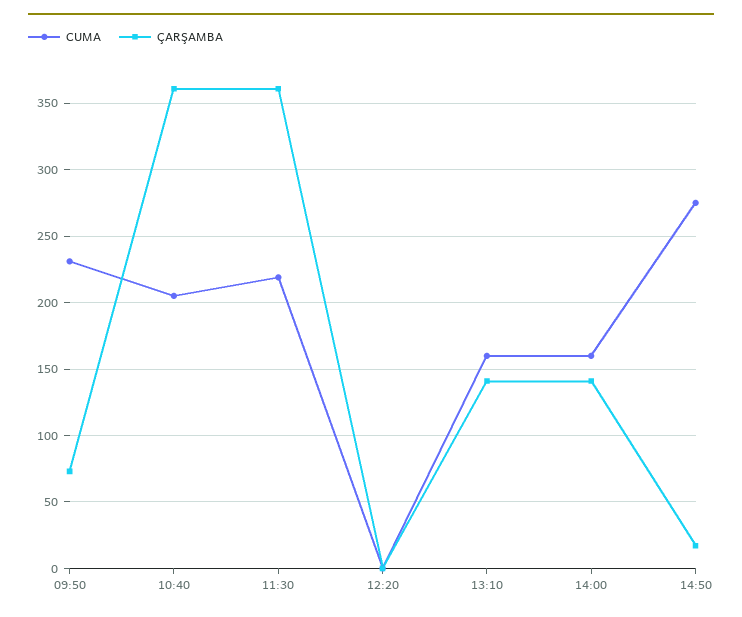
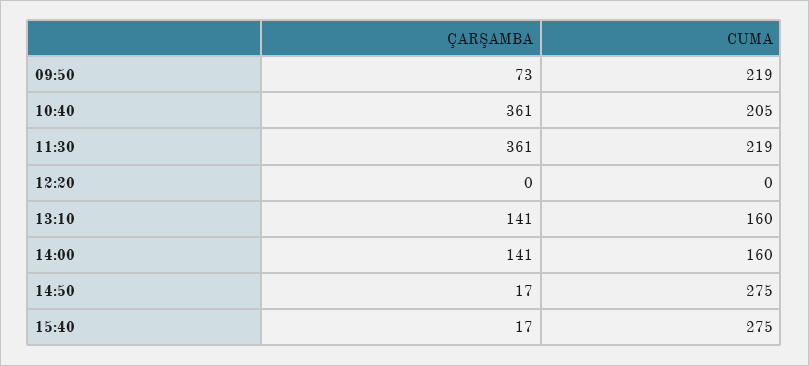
CUMA, 09:50: 230 -> 219
ÇARŞAMBA, 15:40: none -> 17
CUMA, 15:40: none -> 275

